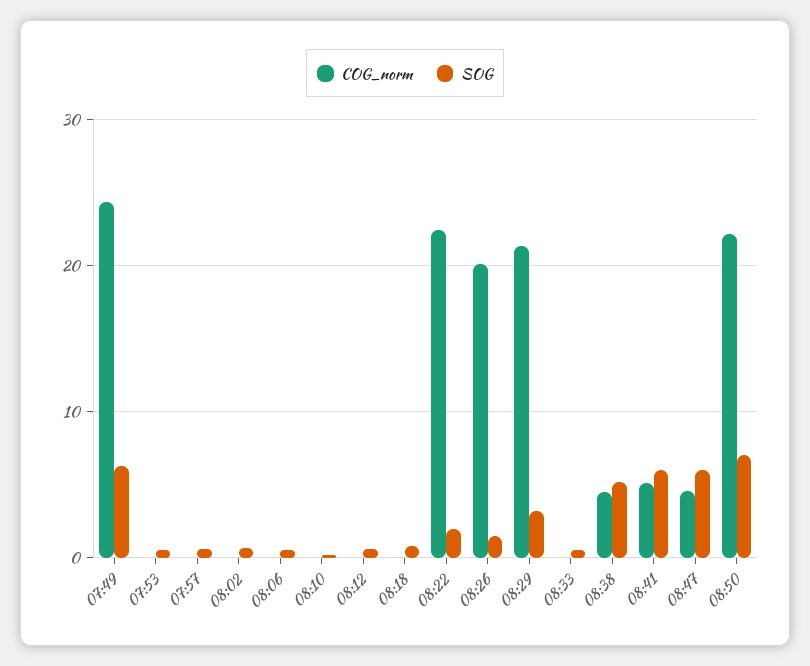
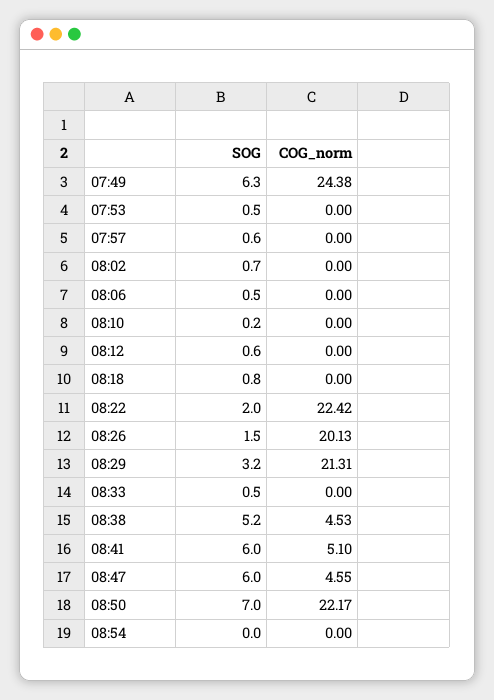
SOG, 08:54: none -> 0
COG_norm, 08:54: none -> 0

